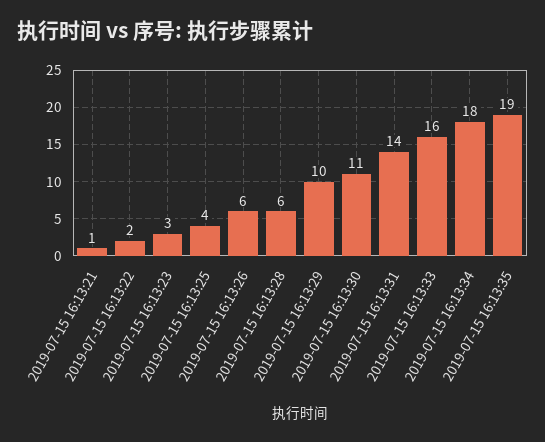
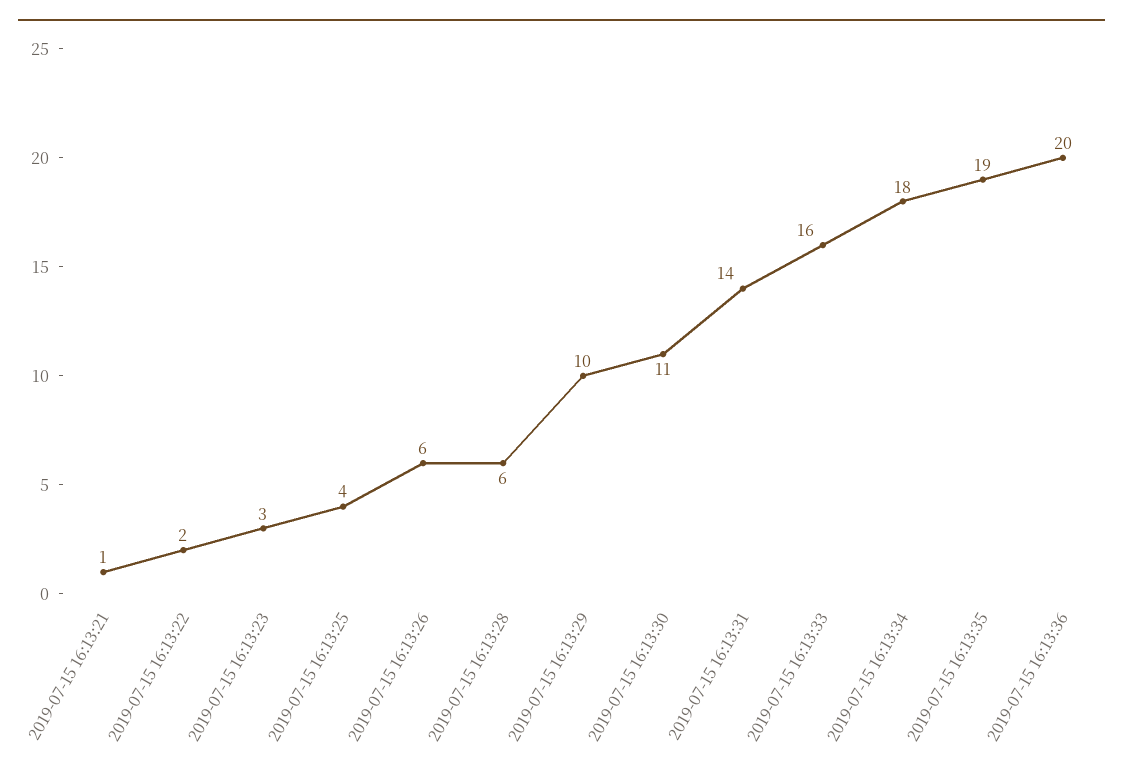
2019-07-15 16:13:36: none -> 20

